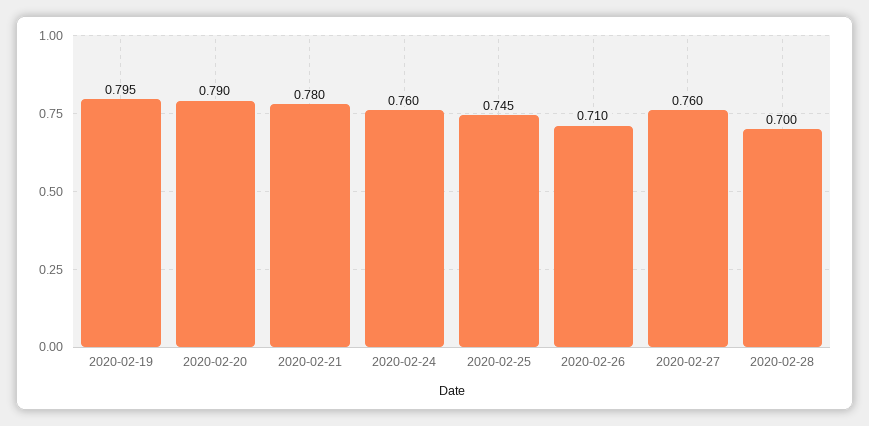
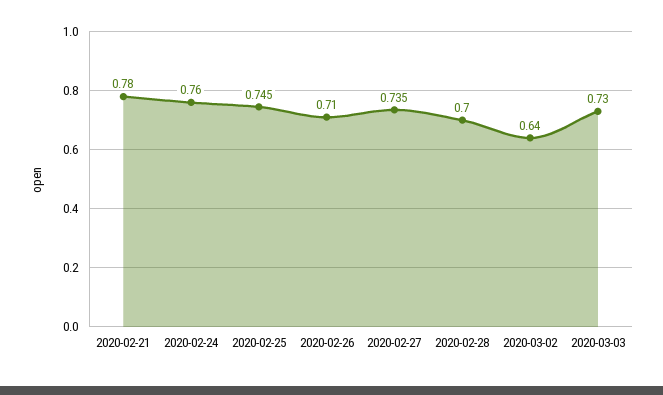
2020-02-19: 0.795 -> none
2020-02-20: 0.79 -> none
2020-02-27: 0.76 -> 0.735
2020-03-02: none -> 0.64
2020-03-03: none -> 0.73

